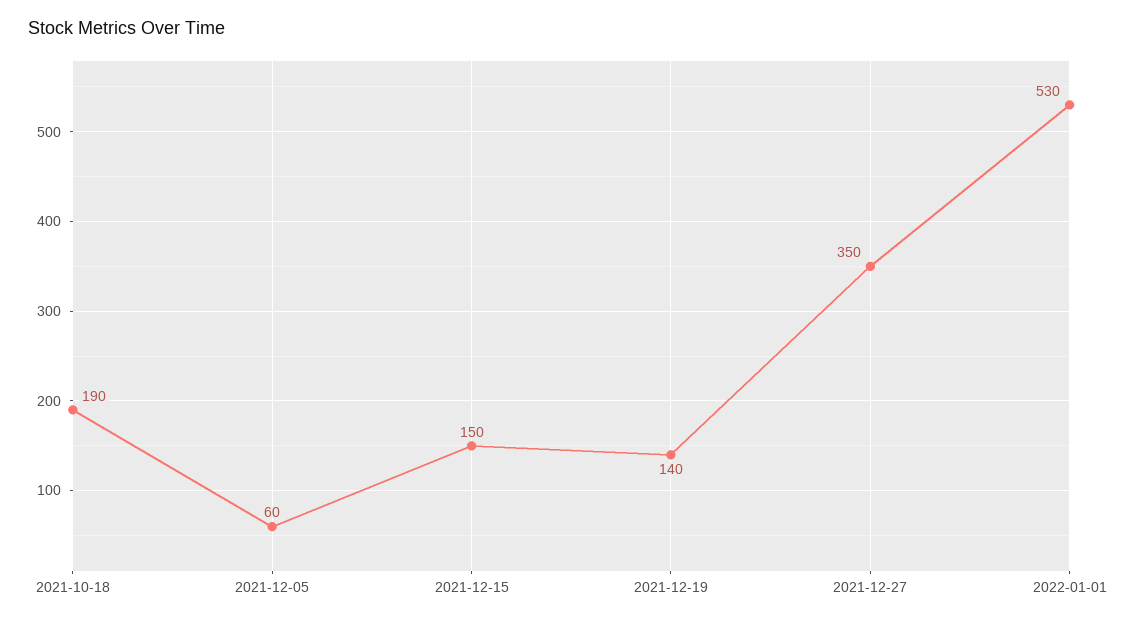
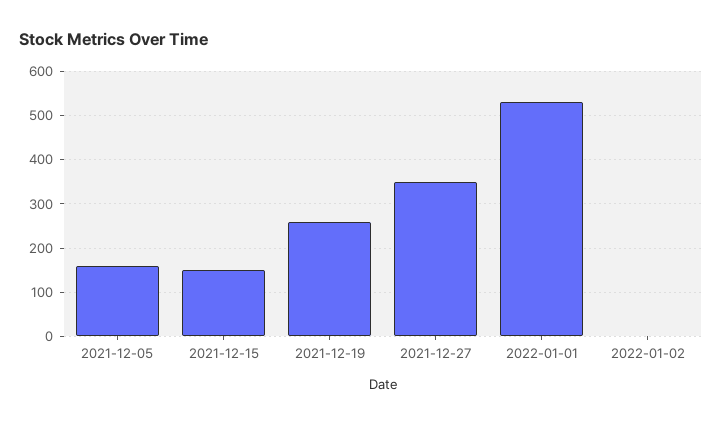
2021-10-18: 190 -> none
2021-12-05: 60 -> 160
2021-12-19: 140 -> 260
2022-01-02: none -> 0

